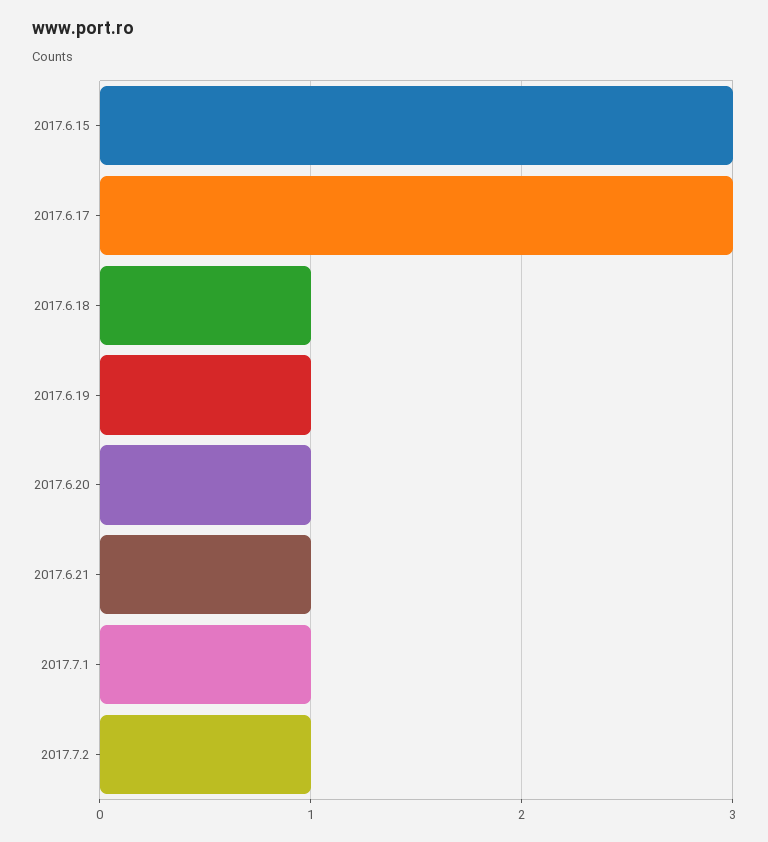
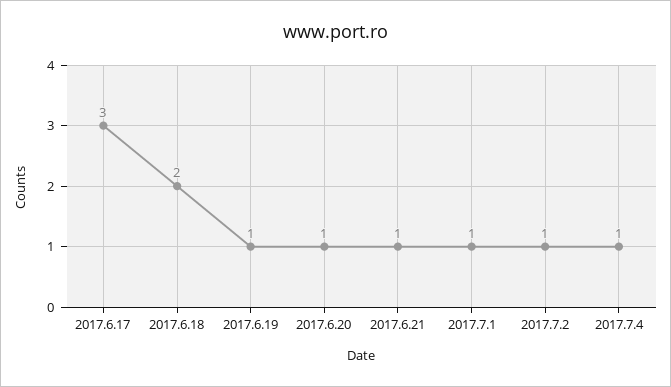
2017.6.15: 3 -> none
2017.6.18: 1 -> 2
2017.7.4: none -> 1

